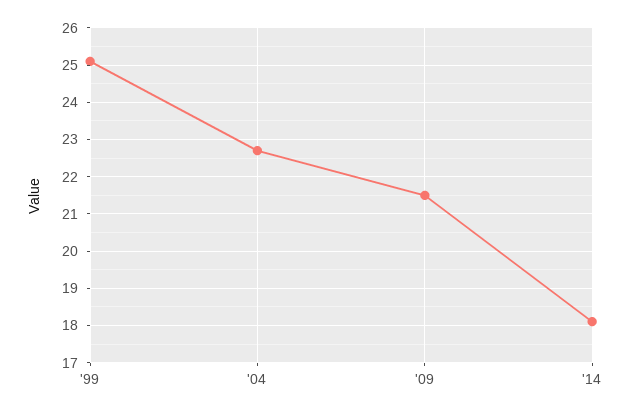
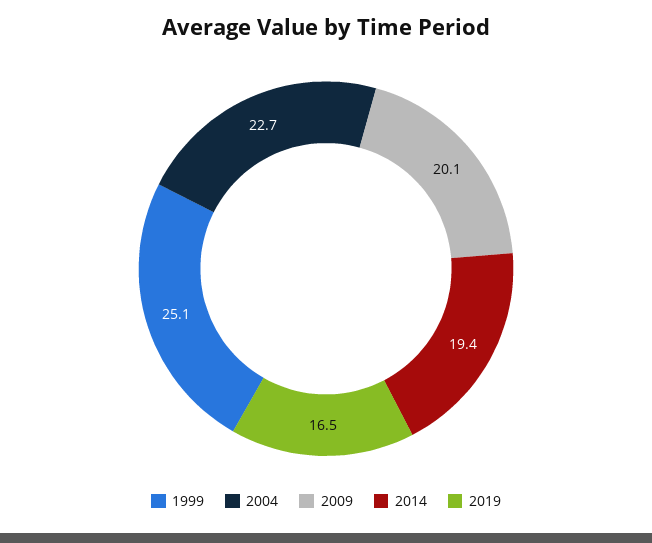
'09: 21.5 -> 20.1
'14: 18 -> 19.4
2019: none -> 16.5

